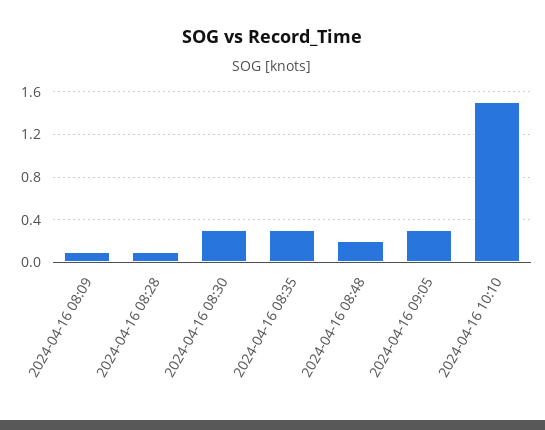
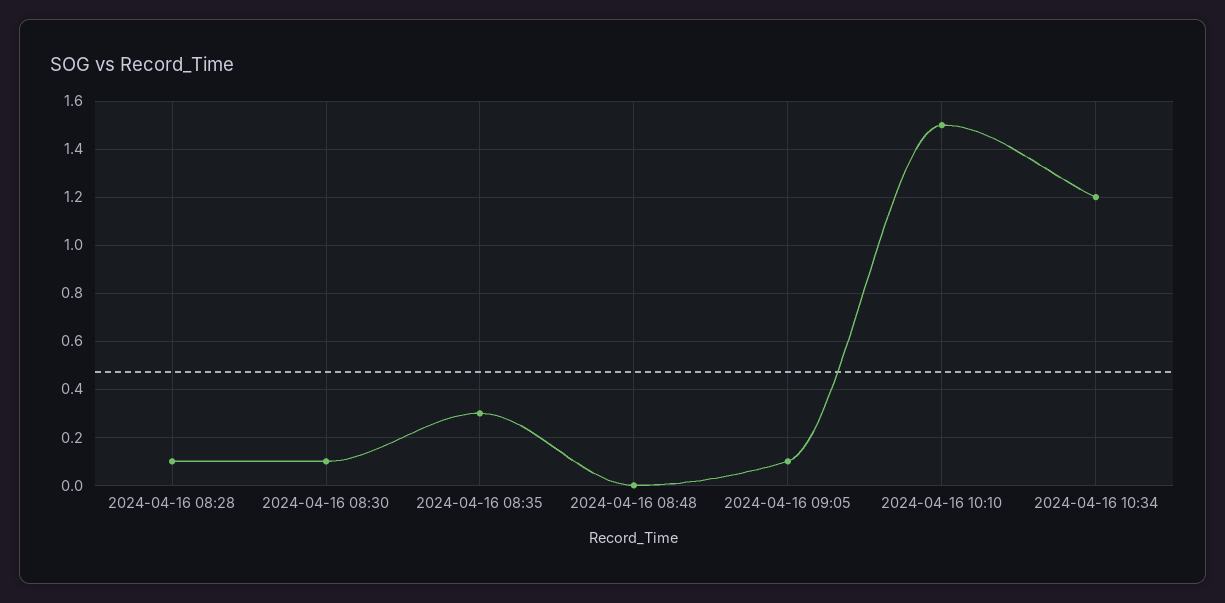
2024-04-16 08:09: 0.1 -> none
2024-04-16 08:30: 0.3 -> 0.1
2024-04-16 08:48: 0.2 -> 0
2024-04-16 09:05: 0.3 -> 0.1
2024-04-16 10:34: none -> 1.2

